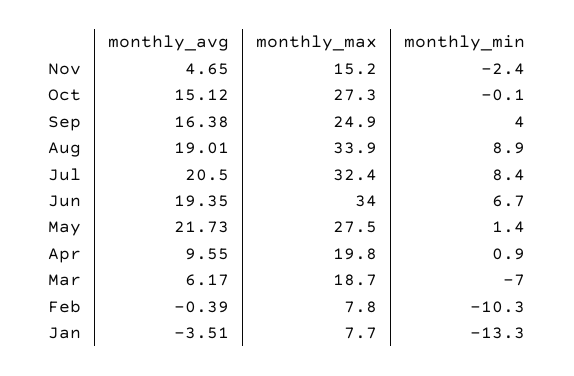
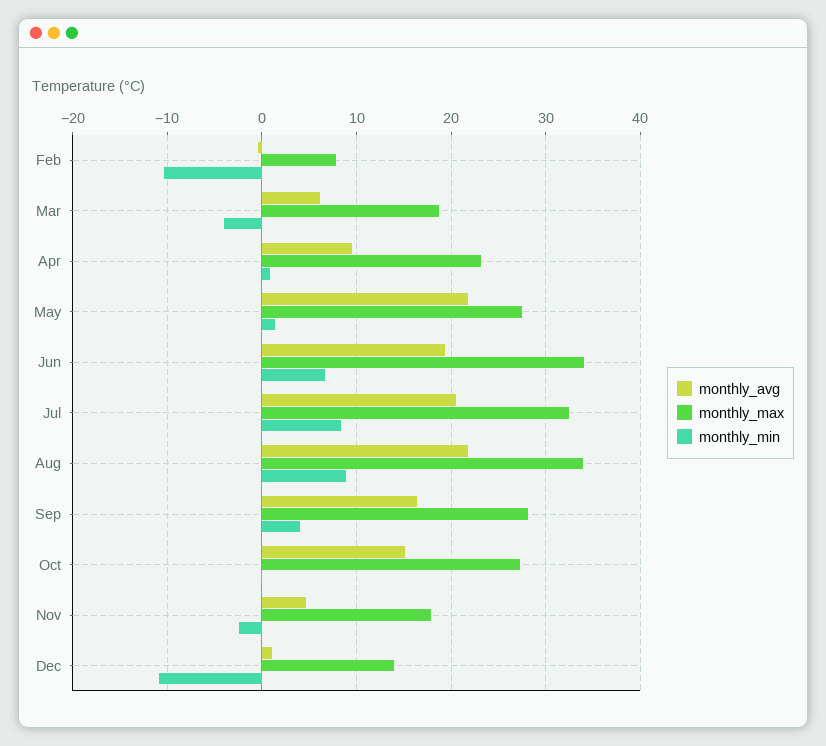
monthly_max, Nov: 15.2 -> 18
monthly_max, Sep: 24.9 -> 28
monthly_avg, Aug: 19.01 -> 22
monthly_max, Apr: 19.8 -> 23
monthly_min, Mar: -7 -> -4
monthly_avg, Jan: -3.51 -> none
monthly_max, Jan: 7.7 -> none
monthly_min, Jan: -13.3 -> none
monthly_avg, Dec: none -> 1
monthly_max, Dec: none -> 14
monthly_min, Dec: none -> -11

